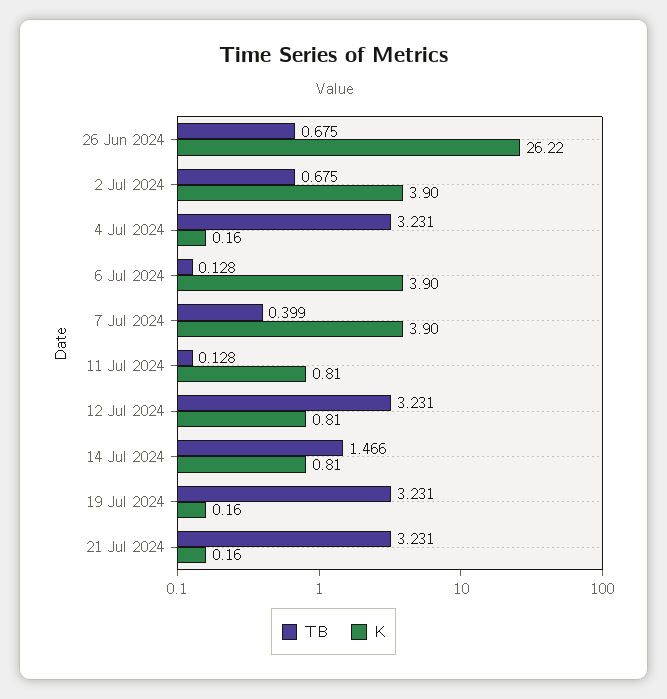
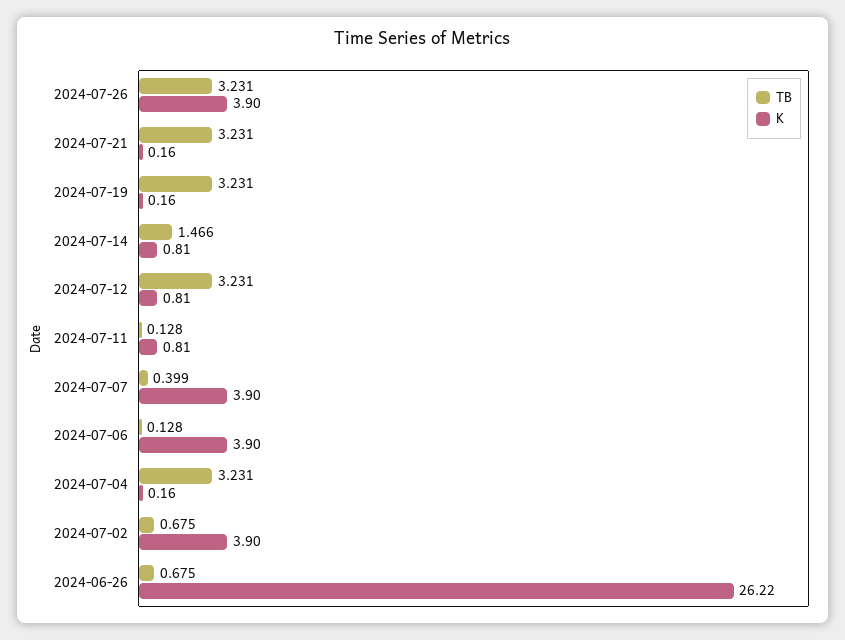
TB, 2024-07-26: none -> 3.231
K, 2024-07-26: none -> 3.9

